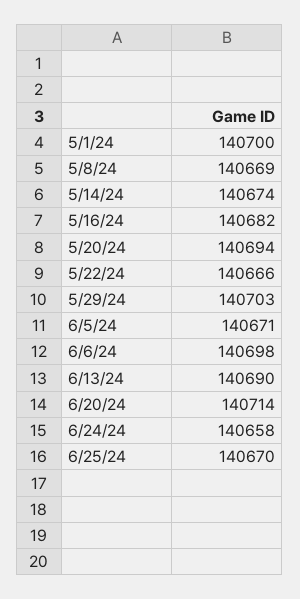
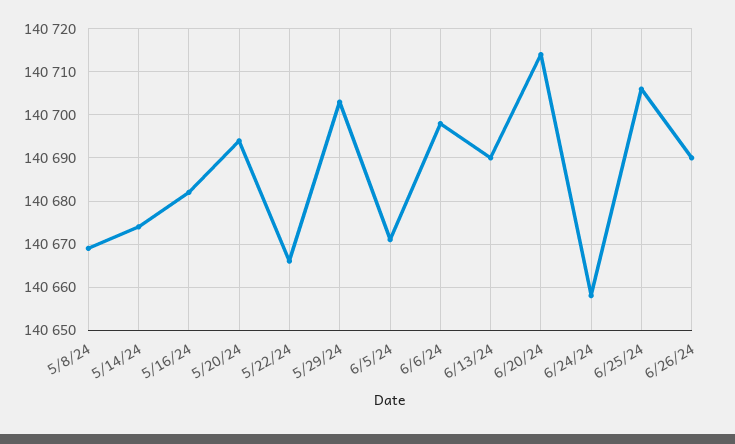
5/1/24: 140700 -> none
6/25/24: 140670 -> 140705
6/26/24: none -> 140690

